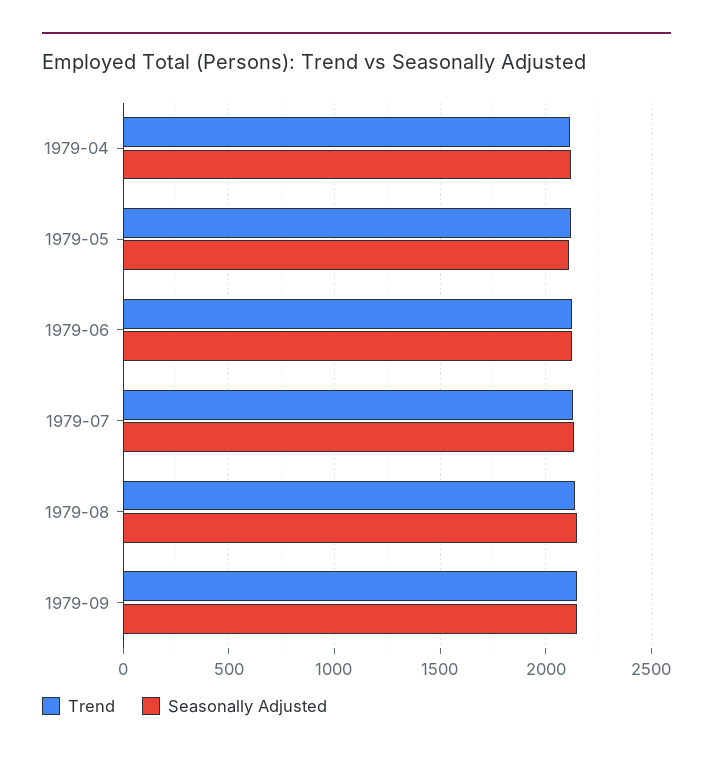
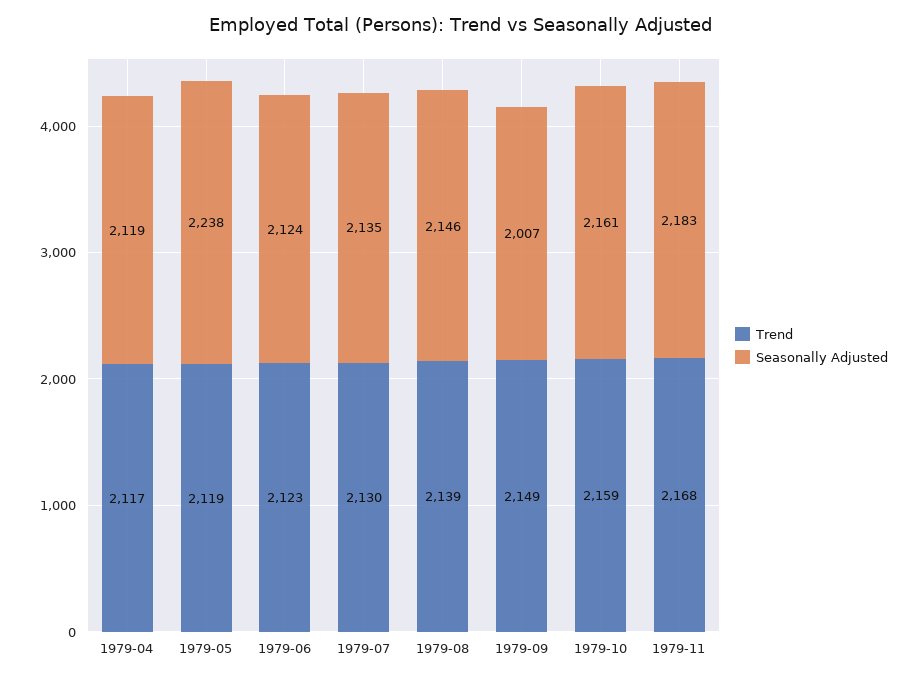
Seasonally Adjusted, 1979-05: 2100 -> 2238
Seasonally Adjusted, 1979-09: 2150 -> 2007
Trend, 1979-10: none -> 2159
Seasonally Adjusted, 1979-10: none -> 2161
Trend, 1979-11: none -> 2168
Seasonally Adjusted, 1979-11: none -> 2183

